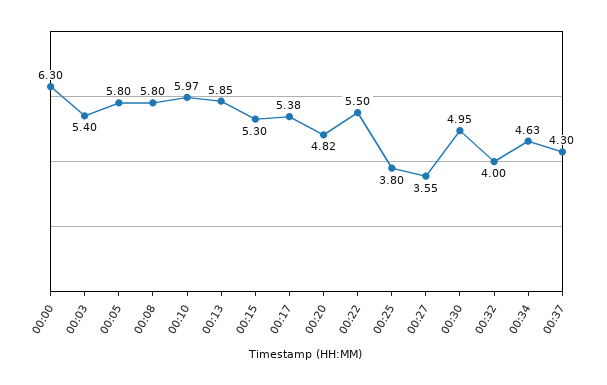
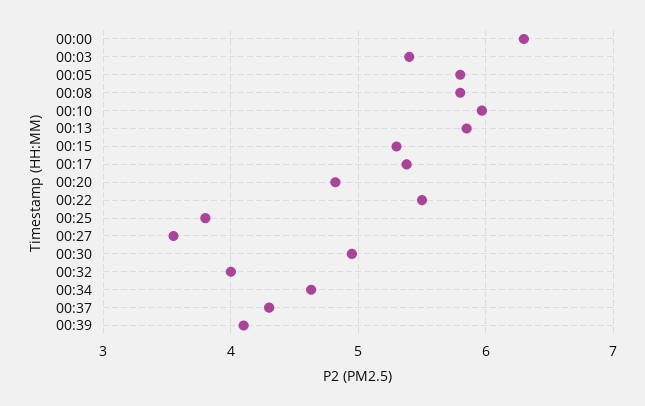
00:39: none -> 4.1

